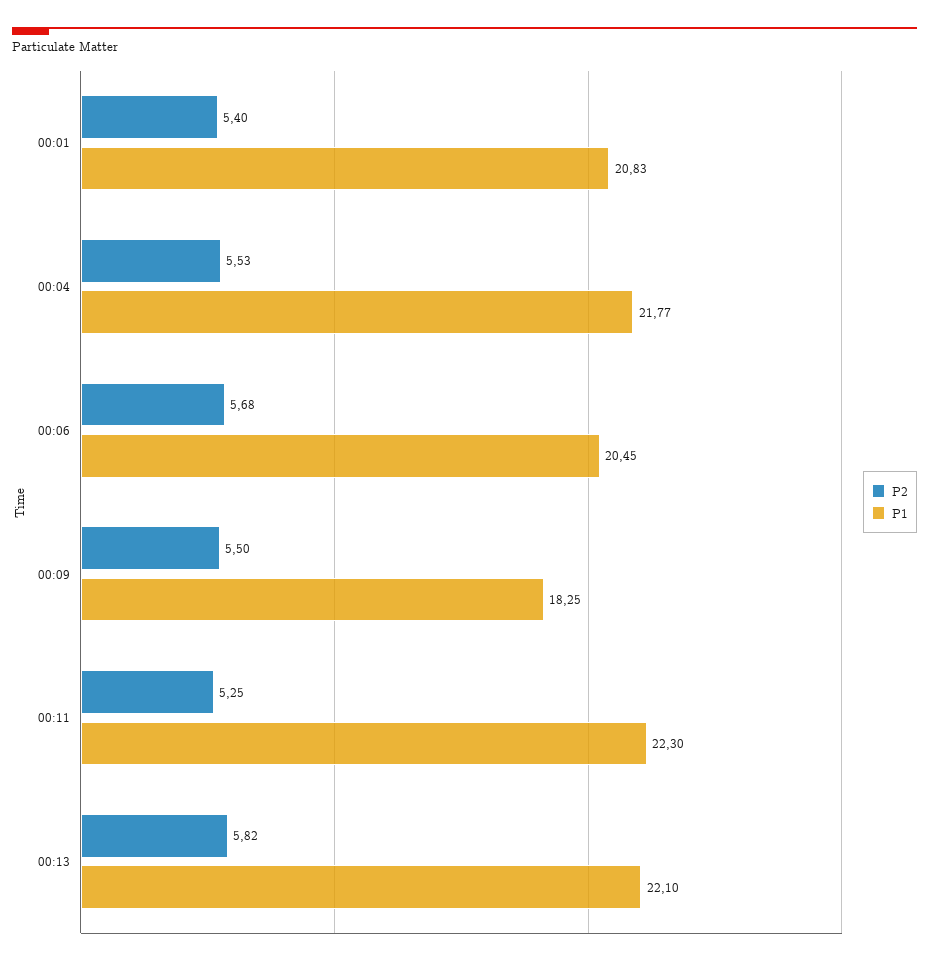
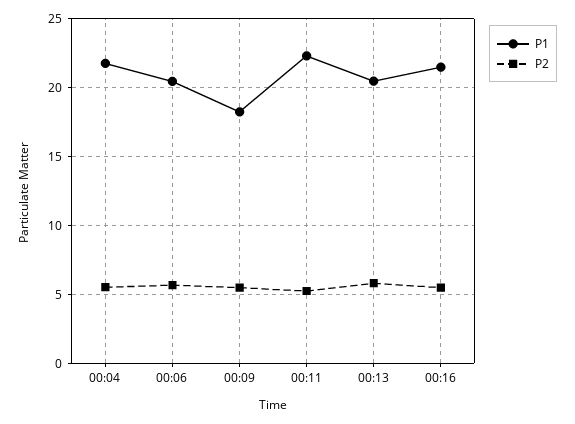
P2, 00:01: 5.4 -> none
P1, 00:01: 20.83 -> none
P1, 00:13: 22.1 -> 20.5
P1, 00:16: none -> 21.5
P2, 00:16: none -> 5.5

